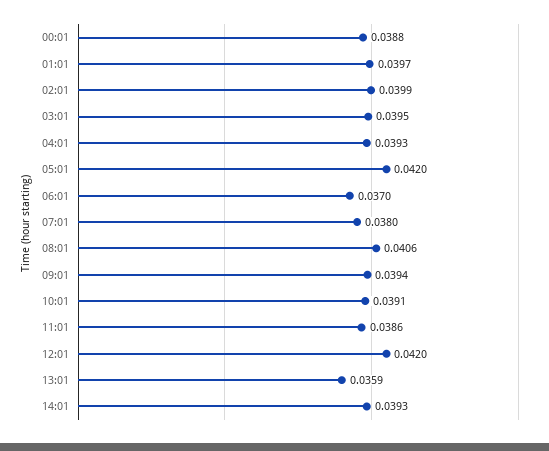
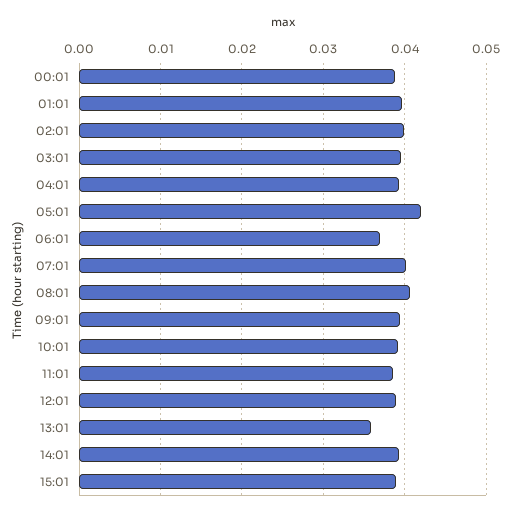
07:01: 0.038 -> 0.04
12:01: 0.042 -> 0.039
15:01: none -> 0.039

